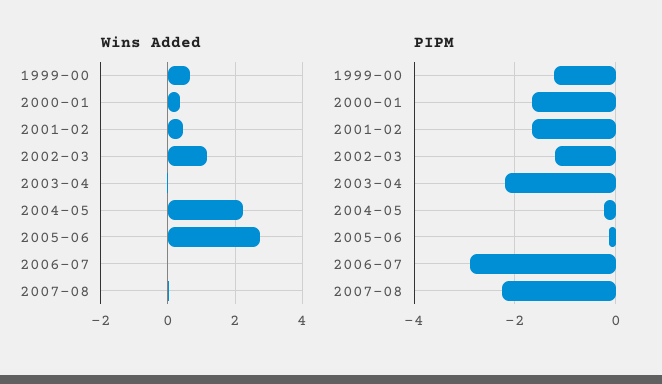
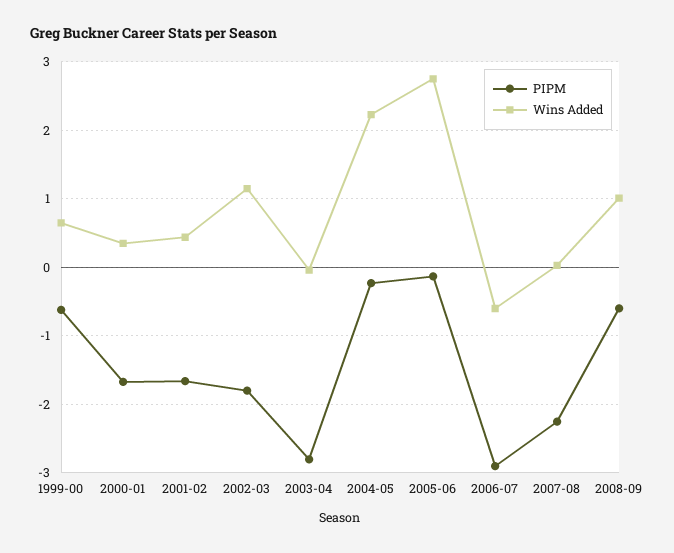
Wins Added, 2006-07: 0 -> -0.6
PIPM, 1999-00: -1.2 -> -0.6
PIPM, 2002-03: -1.2 -> -1.8
PIPM, 2003-04: -2.2 -> -2.8
PIPM, 2008-09: none -> -0.6
Wins Added, 2008-09: none -> 1

